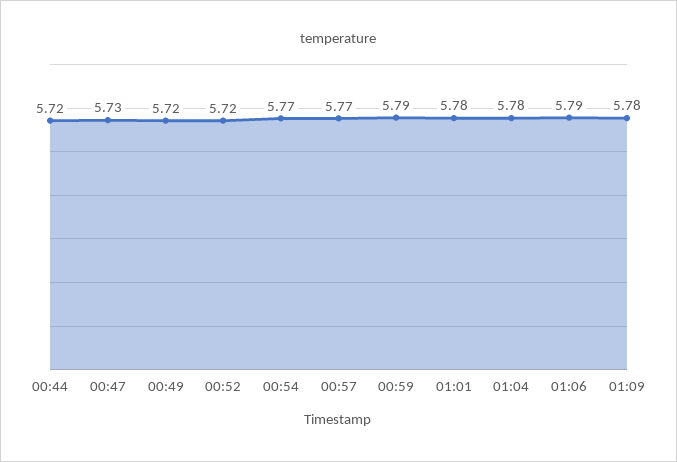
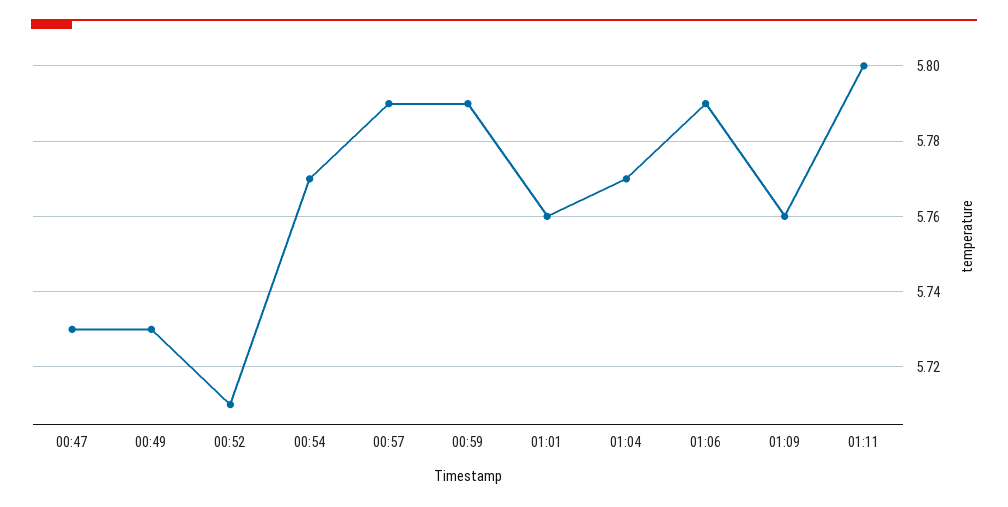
00:44: 5.72 -> none
00:49: 5.72 -> 5.73
00:52: 5.72 -> 5.71
00:57: 5.77 -> 5.79
01:01: 5.78 -> 5.76
01:04: 5.78 -> 5.77
01:09: 5.78 -> 5.76
01:11: none -> 5.8

